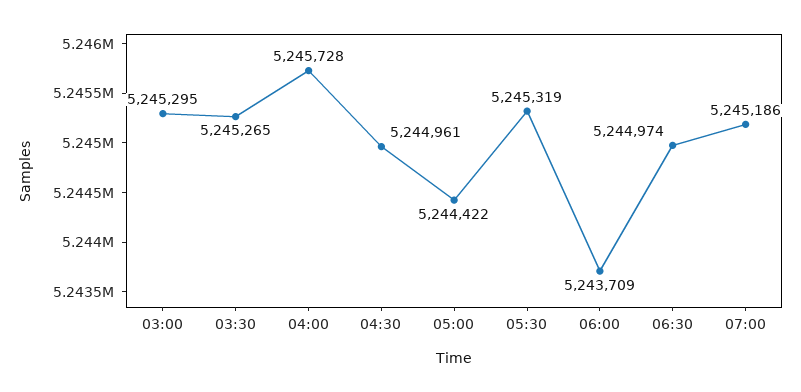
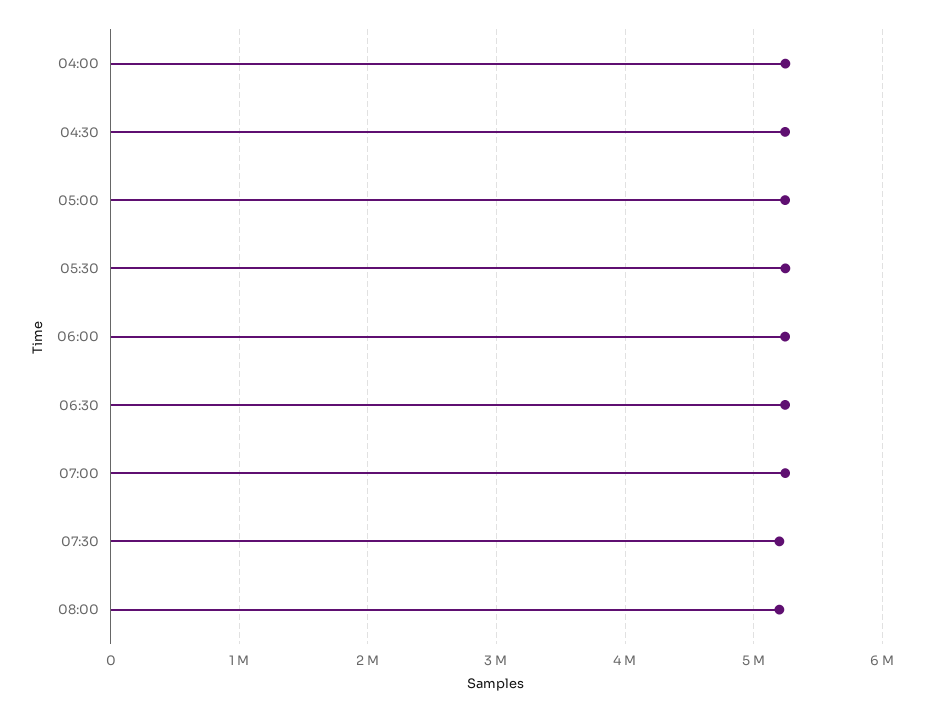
03:00: 5245295 -> none
03:30: 5245265 -> none
07:30: none -> 5200000
08:00: none -> 5200000

